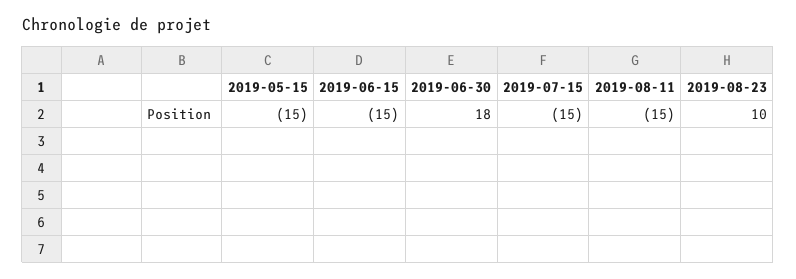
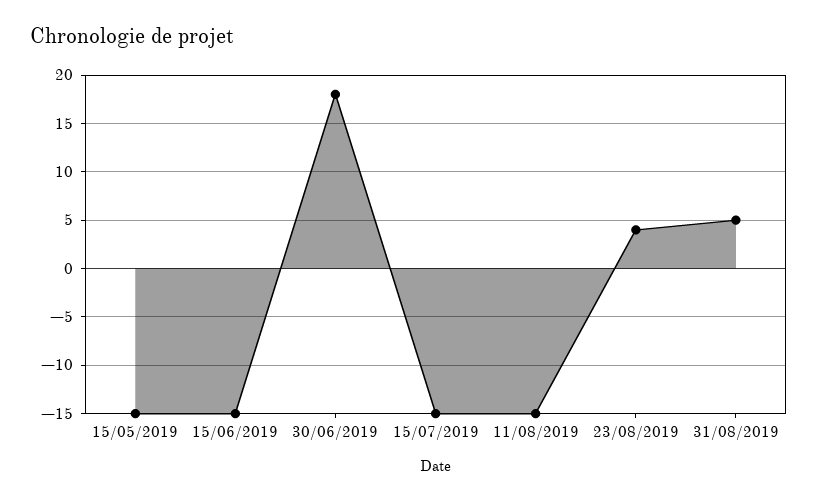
2019-08-23: 10 -> 4
31/08/2019: none -> 5

